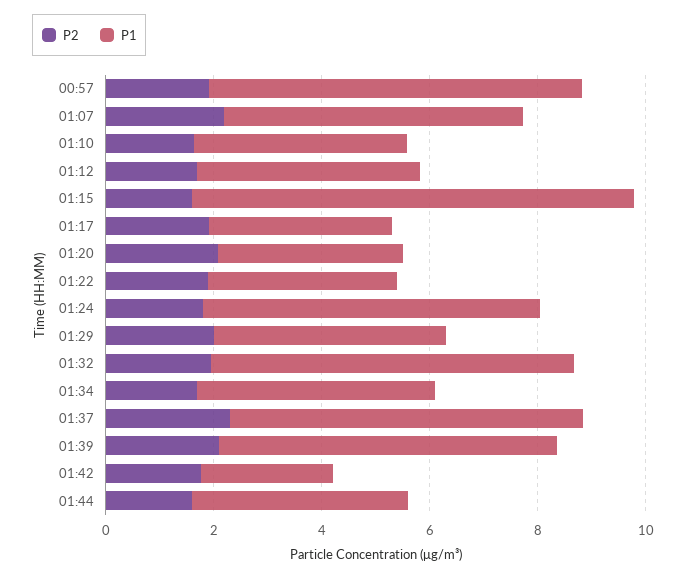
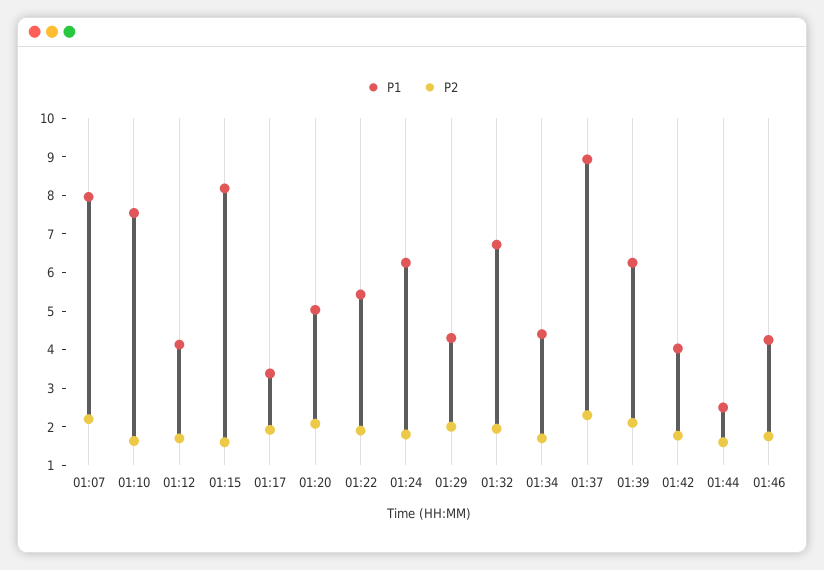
P2, 00:57: 2 -> none
P1, 00:57: 7 -> none
P1, 01:07: 5.5 -> 8
P1, 01:10: 4 -> 7.5
P1, 01:20: 3.5 -> 5
P1, 01:22: 3.5 -> 5.5
P1, 01:37: 6.5 -> 9
P1, 01:42: 2.5 -> 4
P1, 01:44: 4 -> 2.5
P1, 01:46: none -> 4.25
P2, 01:46: none -> 1.75

